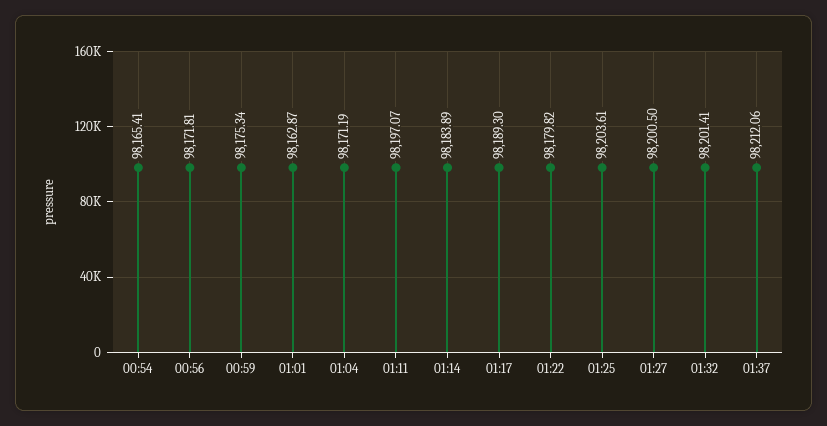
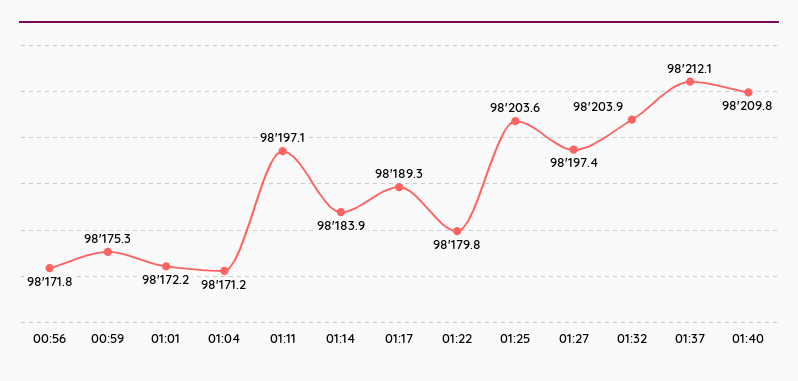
00:54: 98165.41 -> none
01:01: 98162.87 -> 98172.2
01:27: 98200.5 -> 98197.4
01:32: 98201.41 -> 98203.9
01:40: none -> 98209.8

